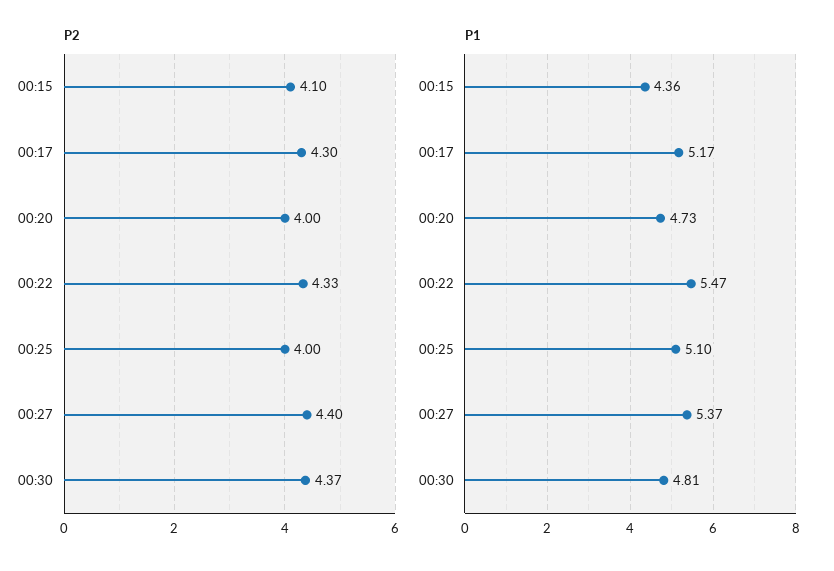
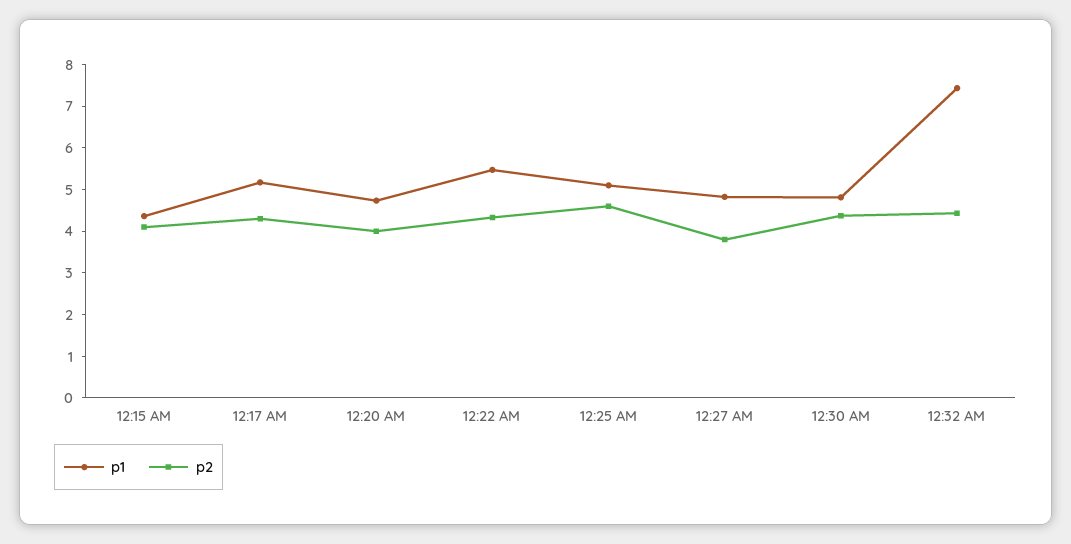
P2, 00:25: 4 -> 4.6
P2, 00:27: 4.4 -> 3.8
P1, 00:27: 5.37 -> 4.8
P1, 12:32 AM: none -> 7.4
P2, 12:32 AM: none -> 4.4

